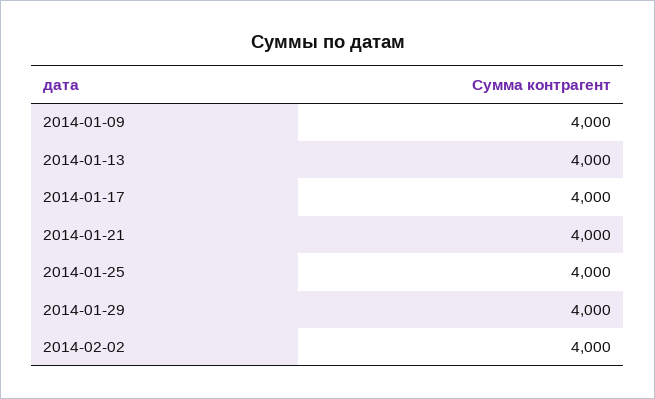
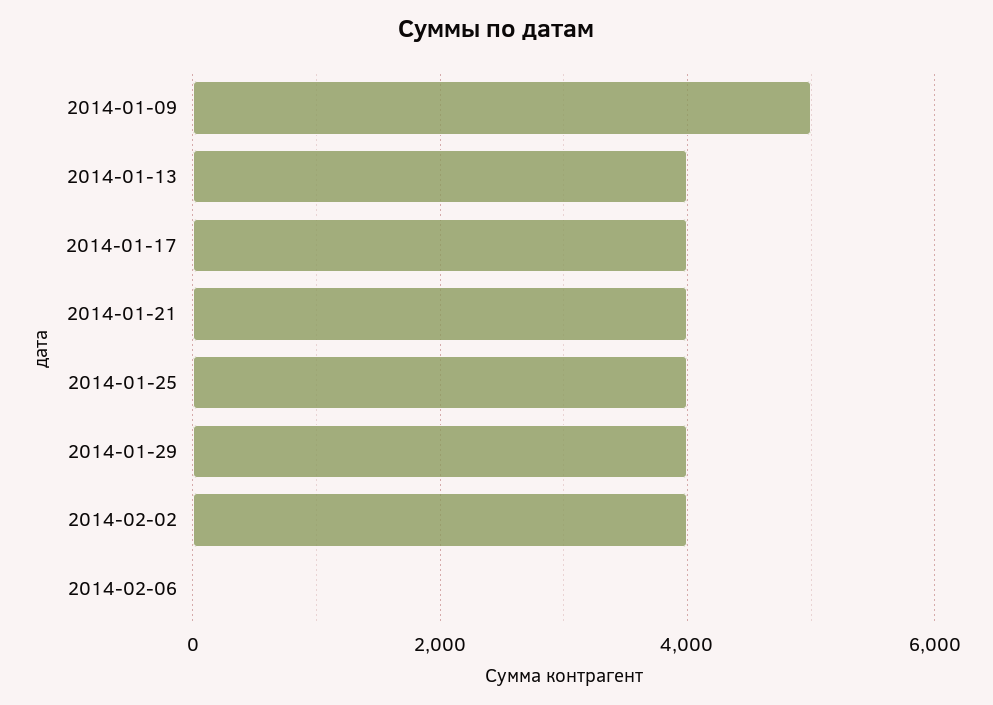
2014-01-09: 4000 -> 5000
2014-02-06: none -> 0

